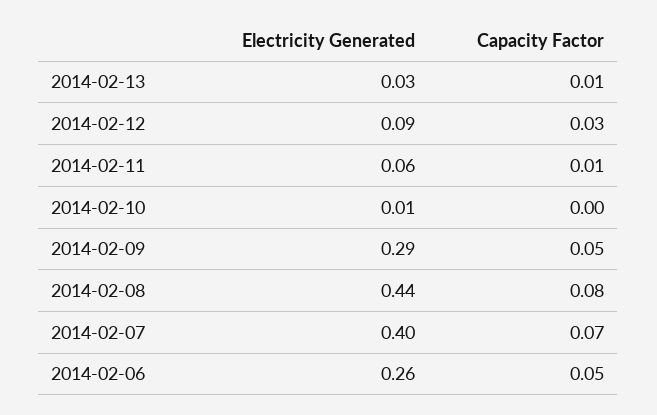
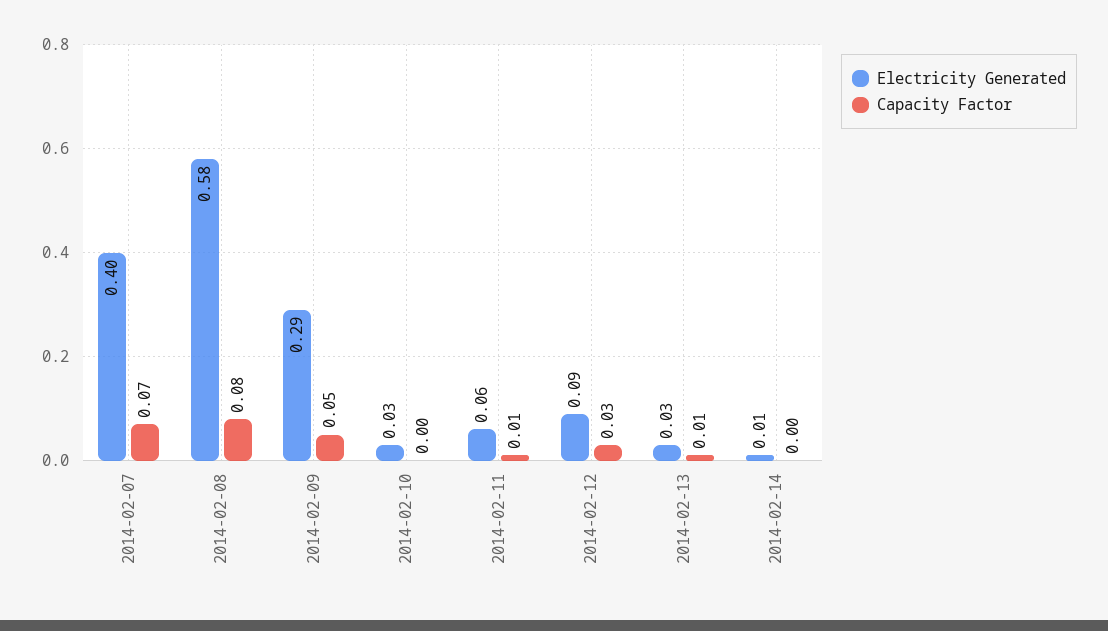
Electricity Generated, 2014-02-10: 0.01 -> 0.03
Electricity Generated, 2014-02-08: 0.44 -> 0.58
Electricity Generated, 2014-02-06: 0.26 -> none
Capacity Factor, 2014-02-06: 0.05 -> none
Electricity Generated, 2014-02-14: none -> 0.01
Capacity Factor, 2014-02-14: none -> 0

